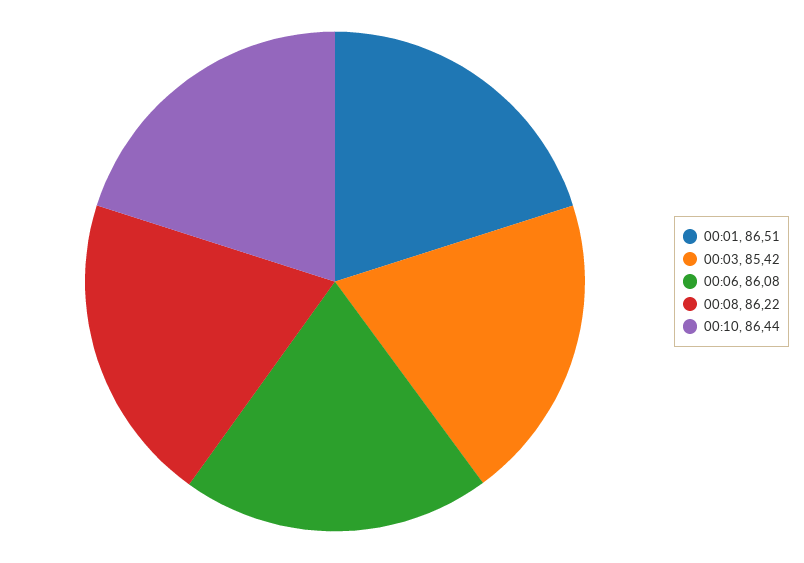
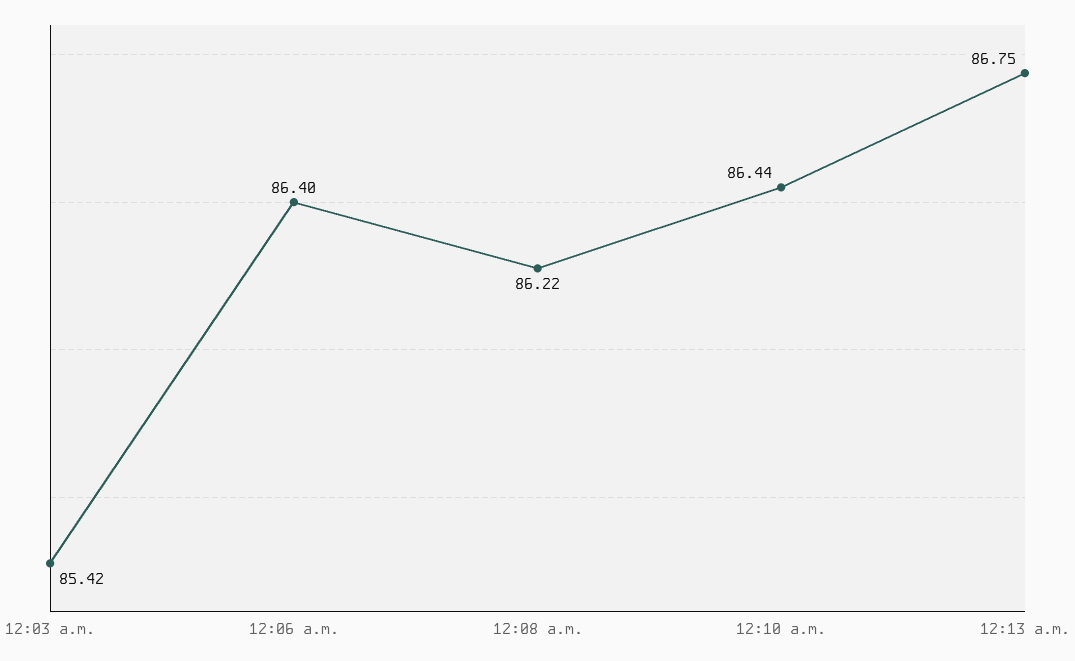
00:01: 86.51 -> none
00:06: 86.08 -> 86.4
12:13 a.m.: none -> 86.75

